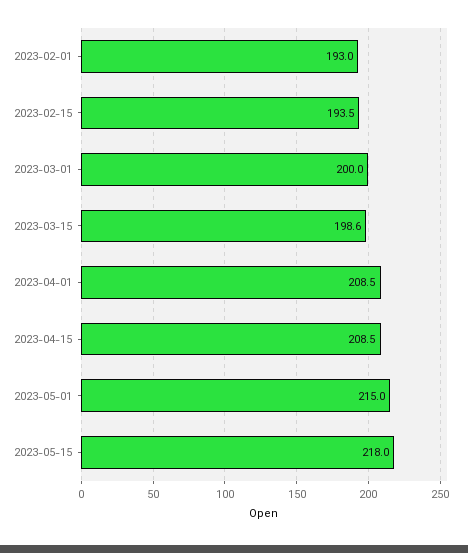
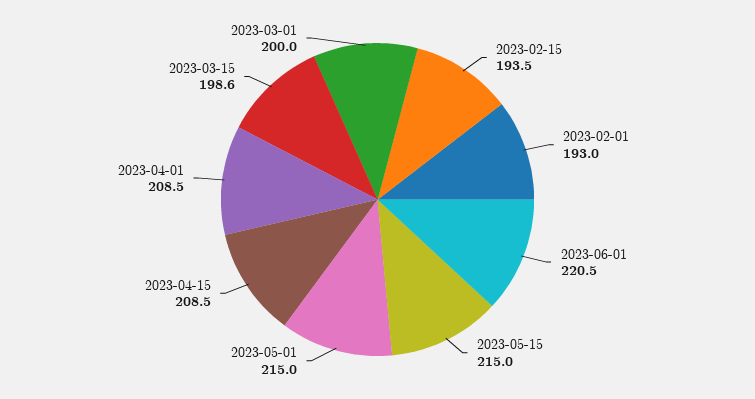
2023-05-15: 218 -> 215
2023-06-01: none -> 220.5

